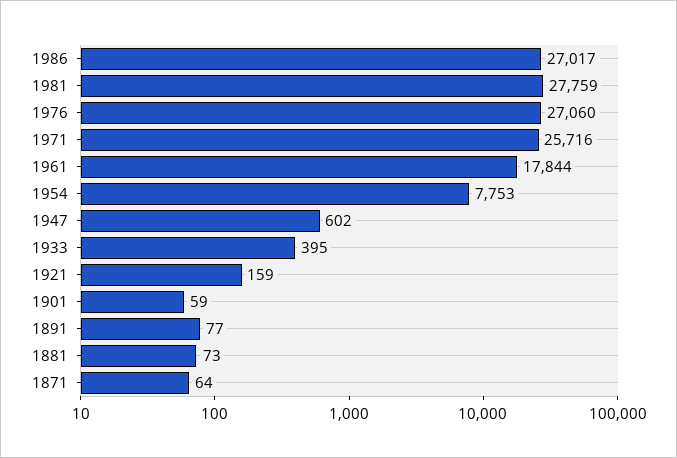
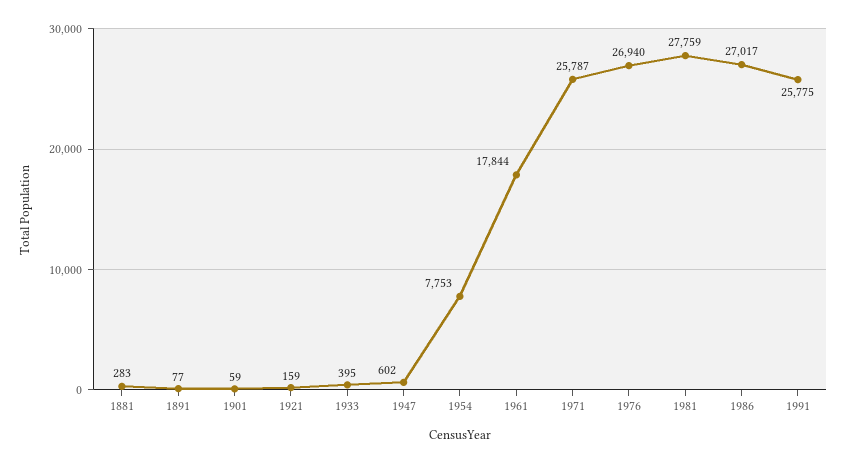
1976: 27060 -> 26940
1971: 25716 -> 25787
1881: 73 -> 283
1871: 64 -> none
1991: none -> 25775

